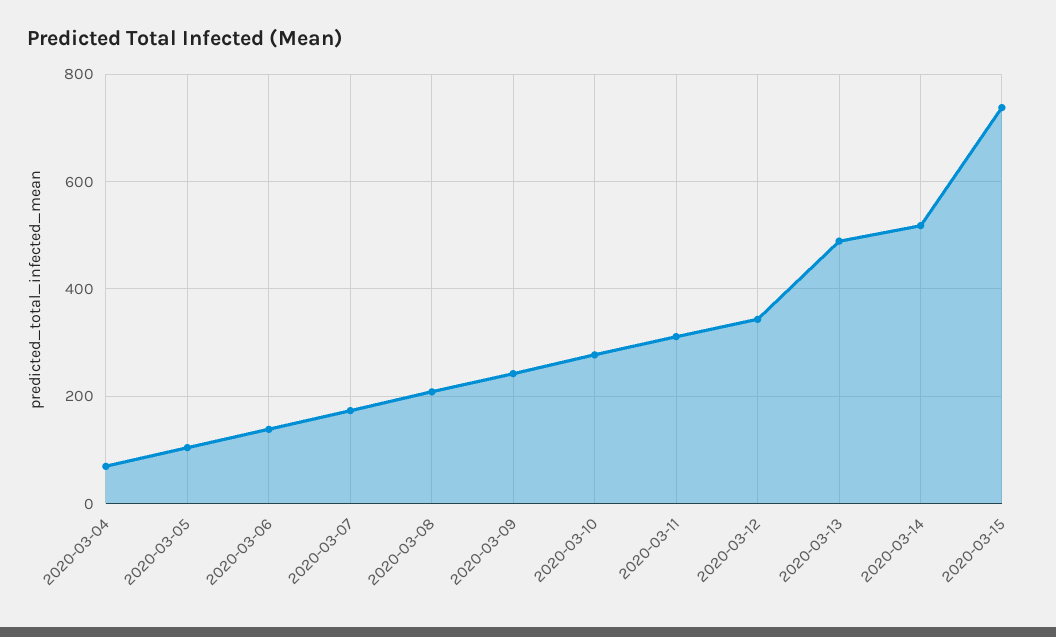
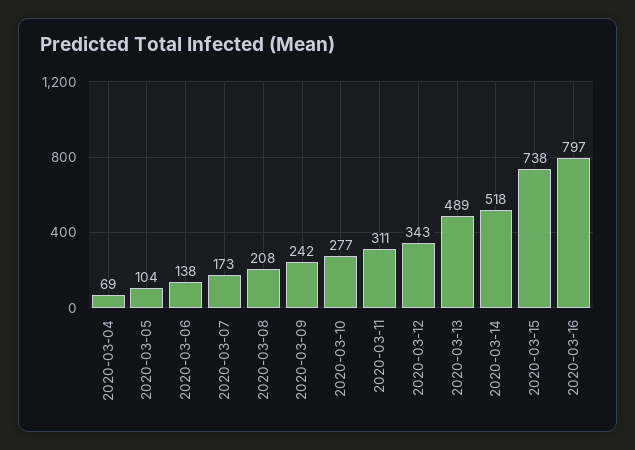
2020-03-16: none -> 797

